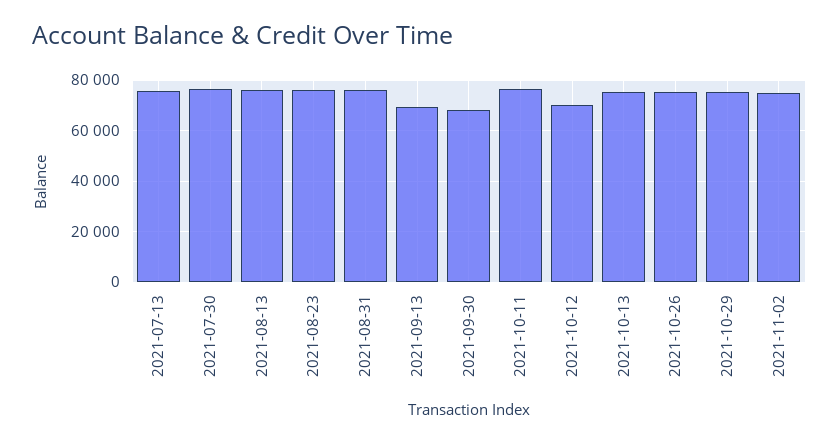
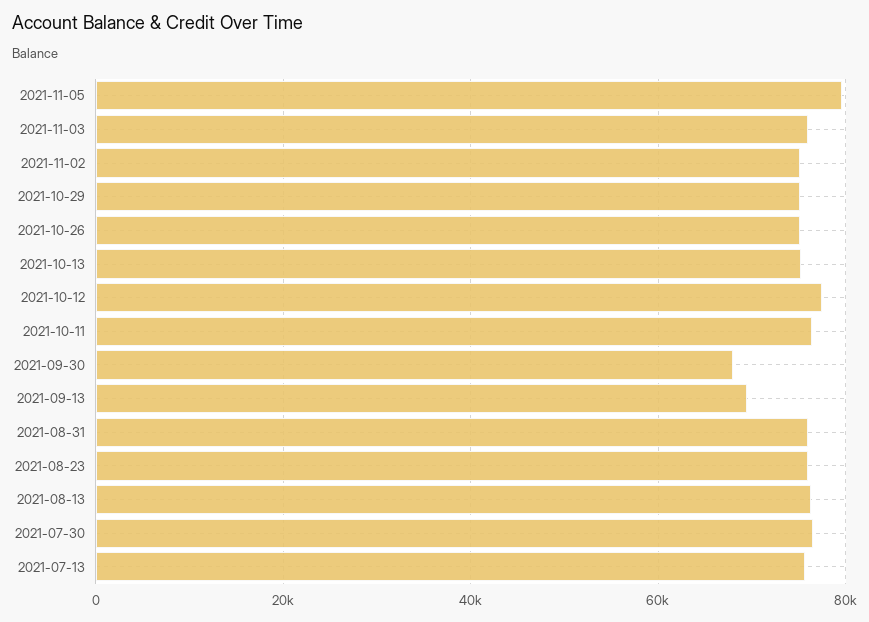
2021-10-12: 70000 -> 78000
2021-11-05: none -> 80000
2021-11-03: none -> 76000

